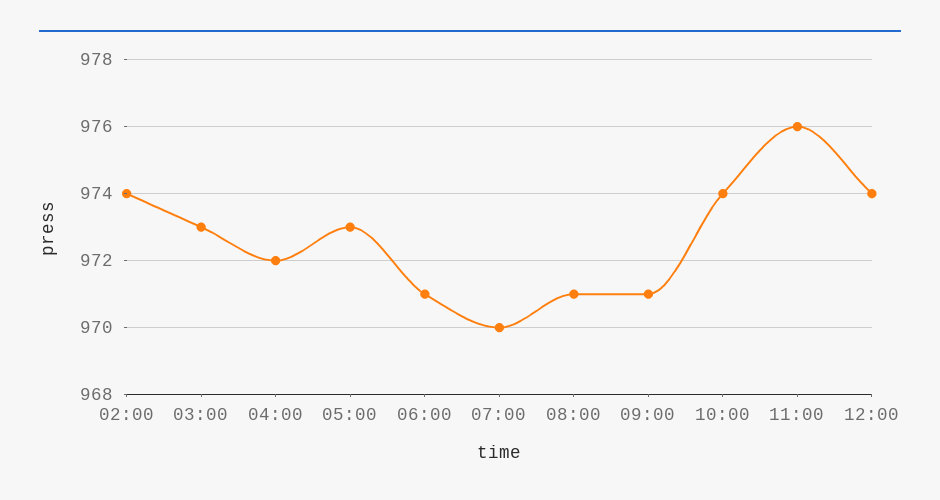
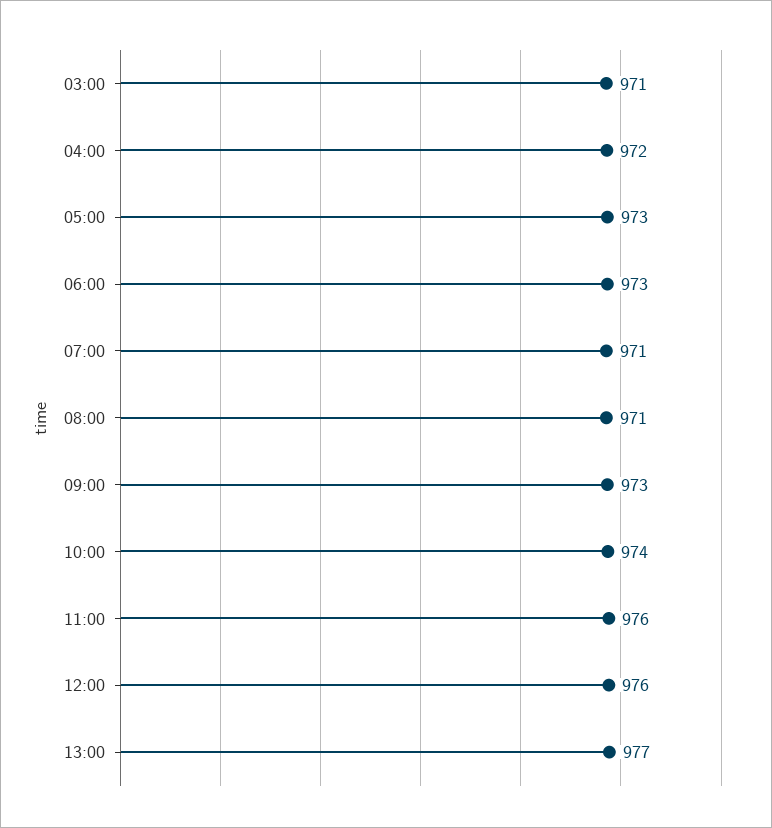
02:00: 974 -> none
03:00: 973 -> 971
06:00: 971 -> 973
07:00: 970 -> 971
09:00: 971 -> 973
12:00: 974 -> 976
13:00: none -> 977

